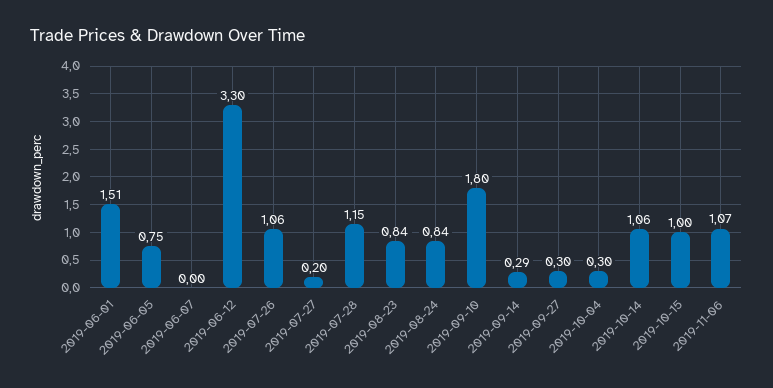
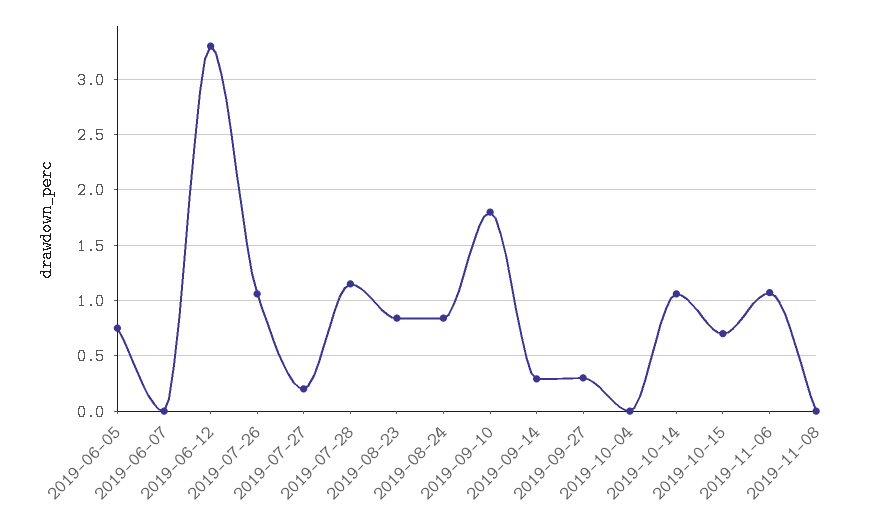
2019-06-01: 1.51 -> none
2019-10-04: 0.3 -> 0
2019-10-15: 1 -> 0.7
2019-11-08: none -> 0

